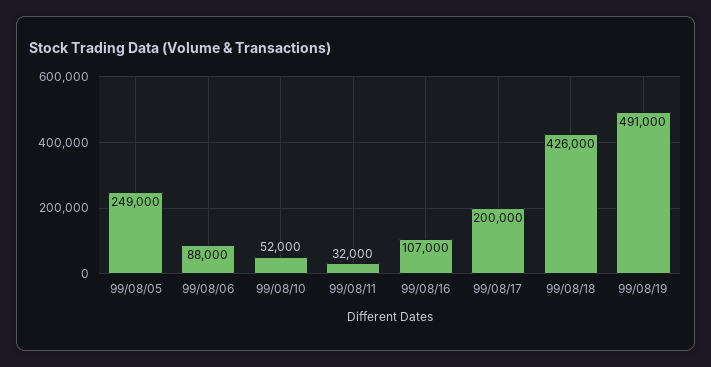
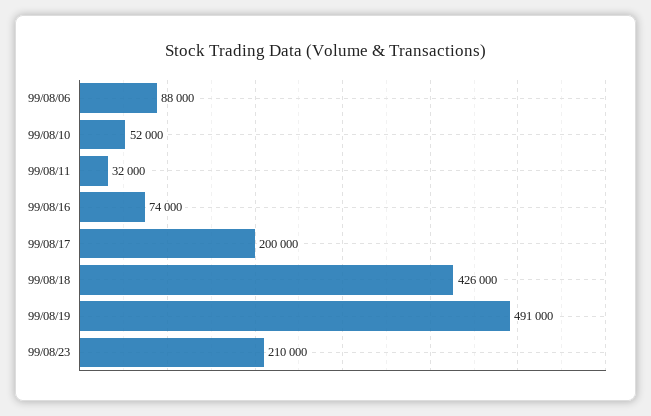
99/08/05: 249000 -> none
99/08/16: 107000 -> 74000
99/08/23: none -> 210000

